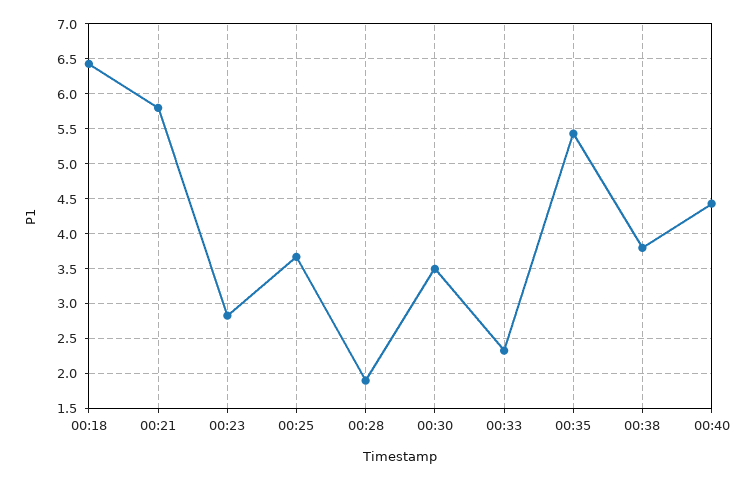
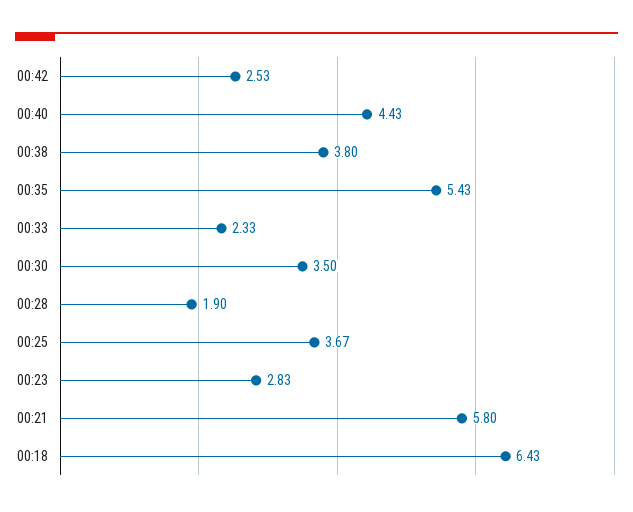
00:42: none -> 2.53

